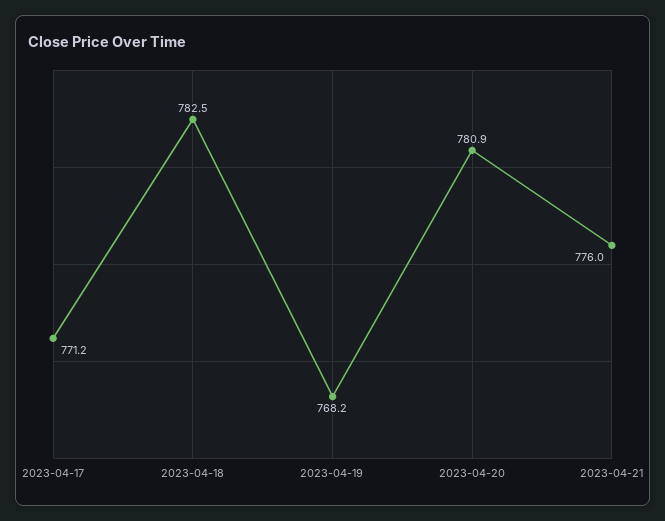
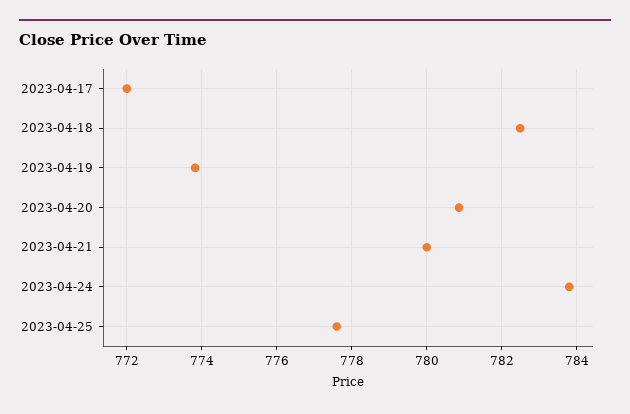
2023-04-17: 771.2 -> 772
2023-04-19: 768.2 -> 773.8
2023-04-21: 776 -> 780
2023-04-24: none -> 783.8
2023-04-25: none -> 777.6

